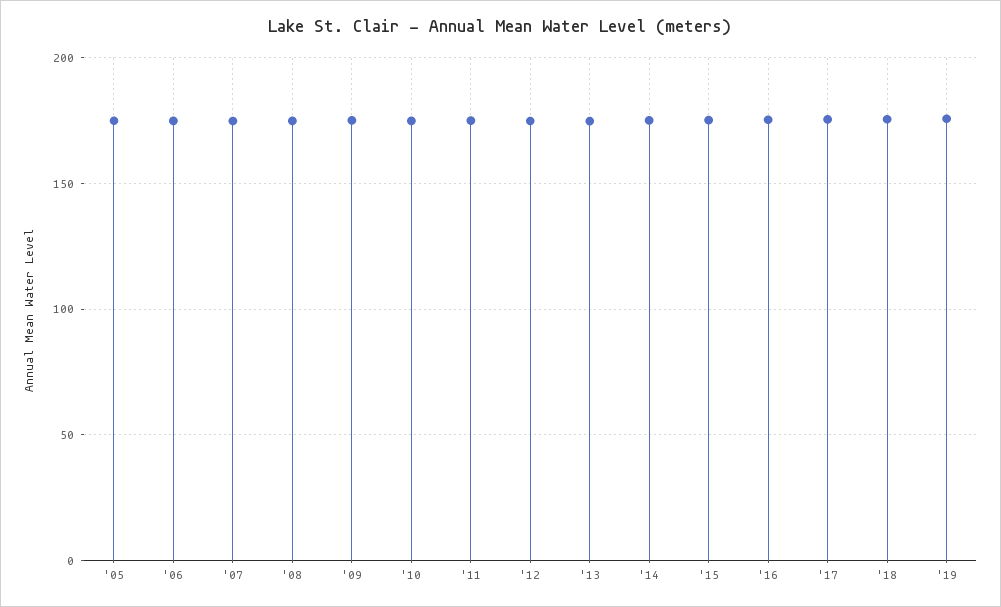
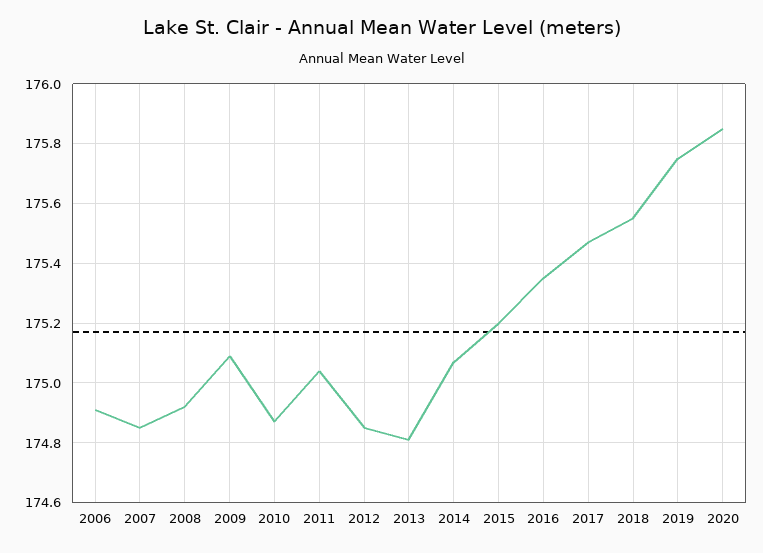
'05: 175 -> none
2020: none -> 175.85

